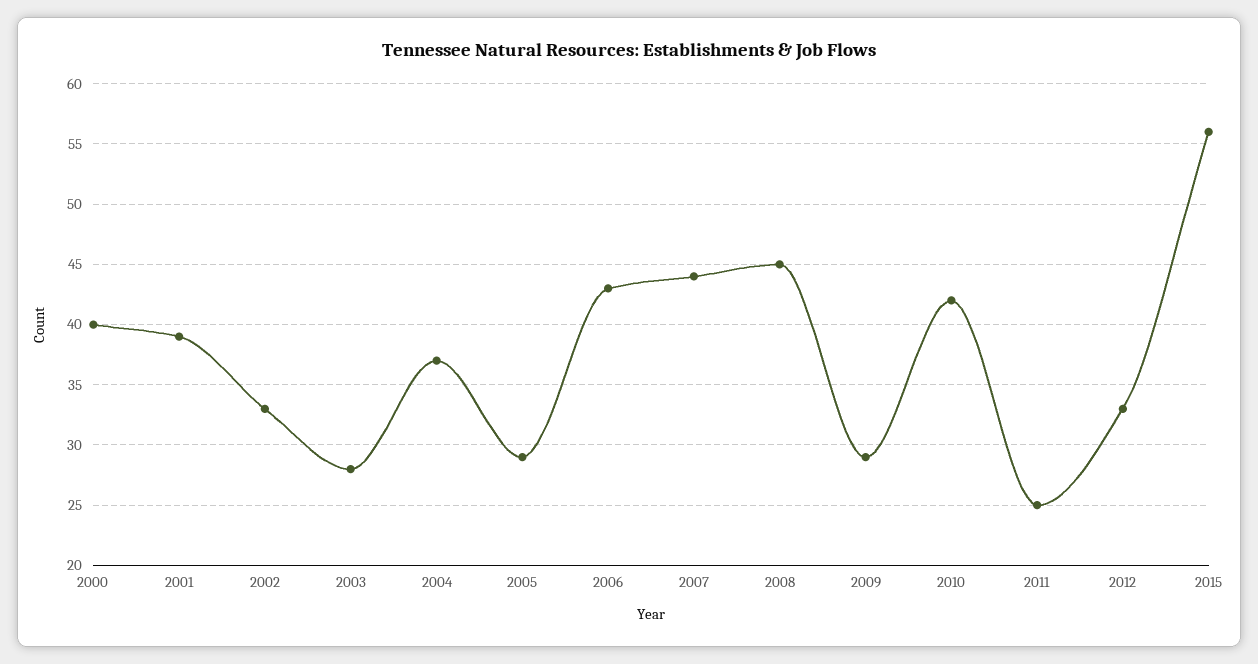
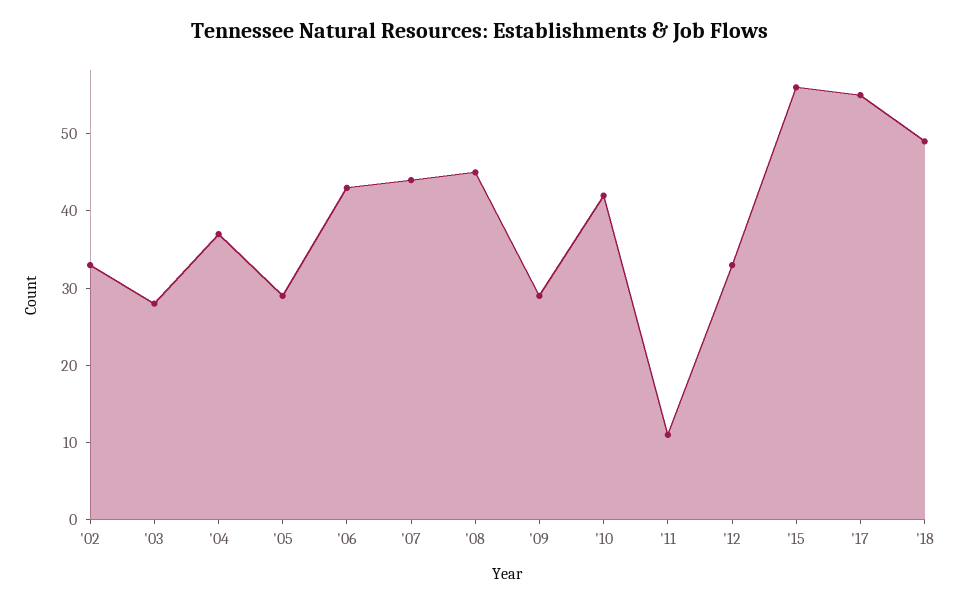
2000: 40 -> none
2001: 39 -> none
2011: 25 -> 10
'17: none -> 55
'18: none -> 50

